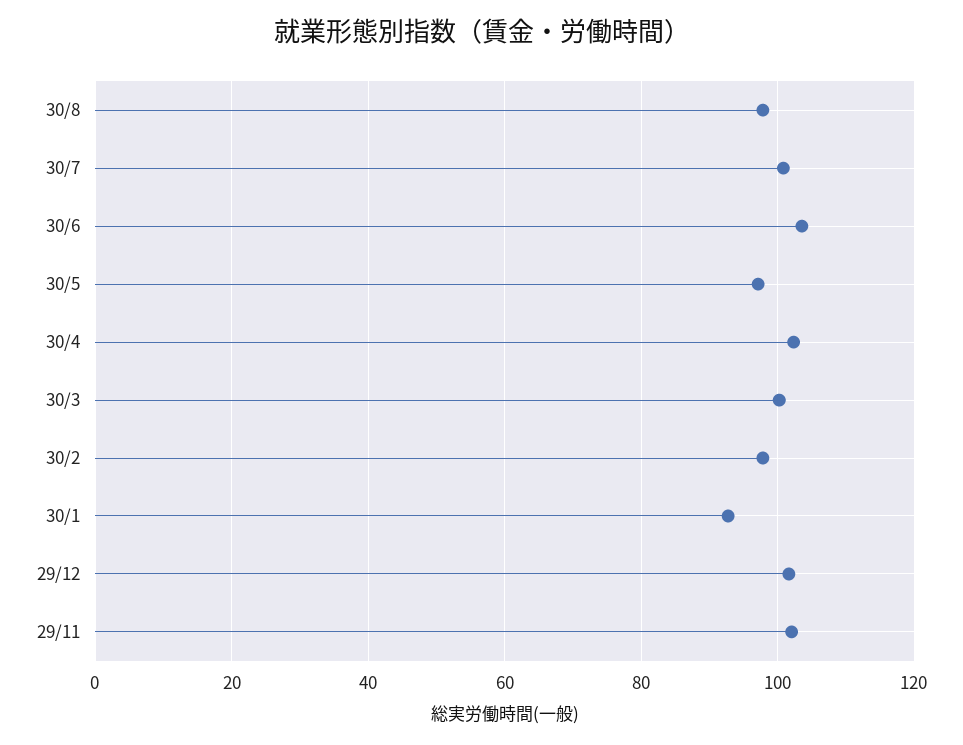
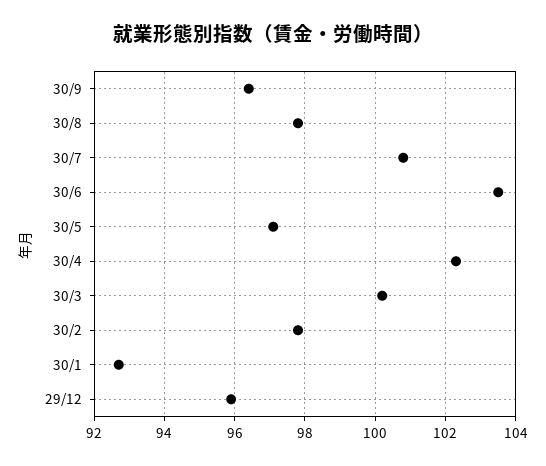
29/12: 102 -> 96
29/11: 102 -> none
30/9: none -> 96.5

